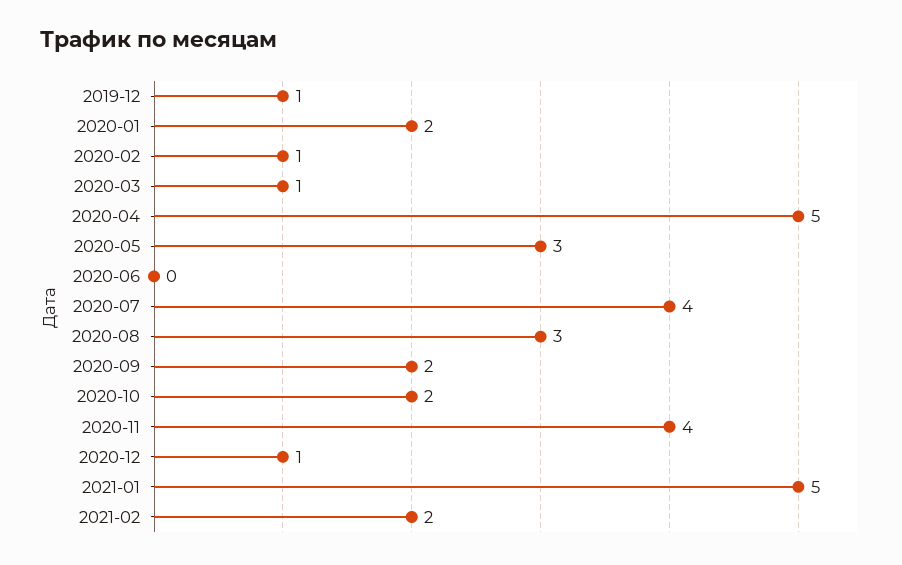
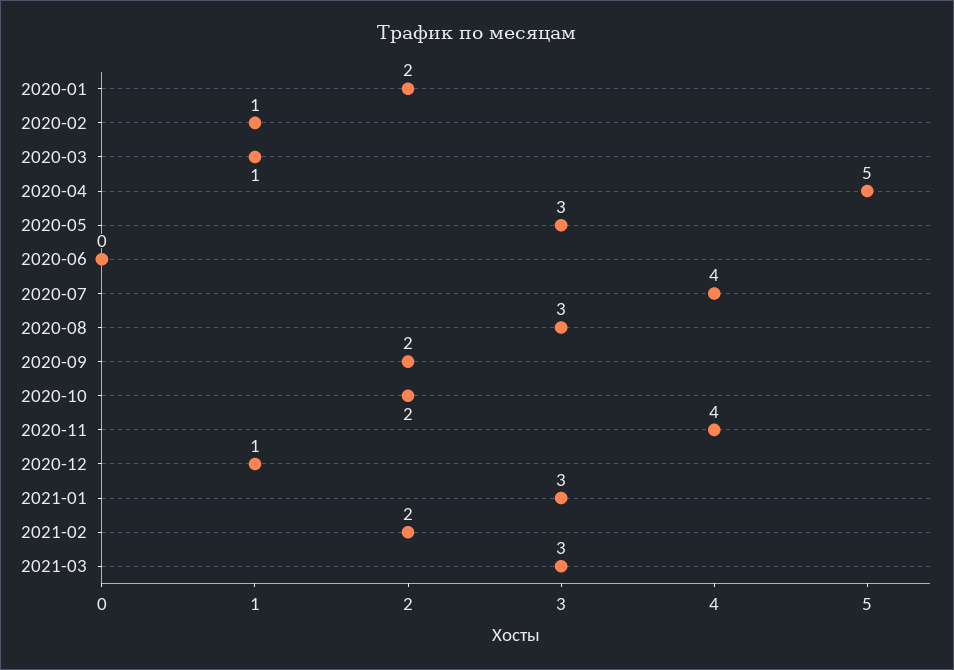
2019-12: 1 -> none
2021-01: 5 -> 3
2021-03: none -> 3

